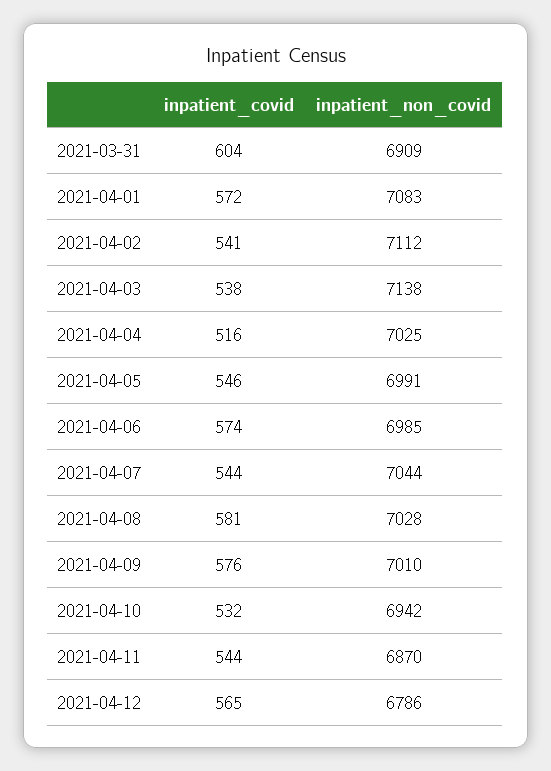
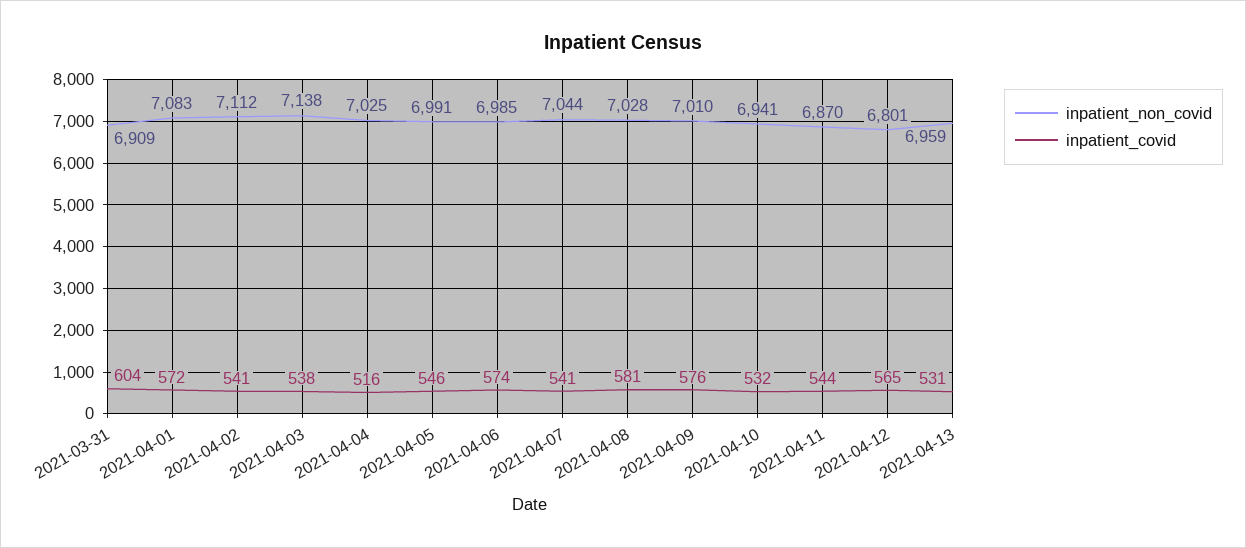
inpatient_covid, 2021-04-07: 544 -> 541
inpatient_non_covid, 2021-04-10: 6942 -> 6941
inpatient_non_covid, 2021-04-12: 6786 -> 6801
inpatient_non_covid, 2021-04-13: none -> 6959
inpatient_covid, 2021-04-13: none -> 531

